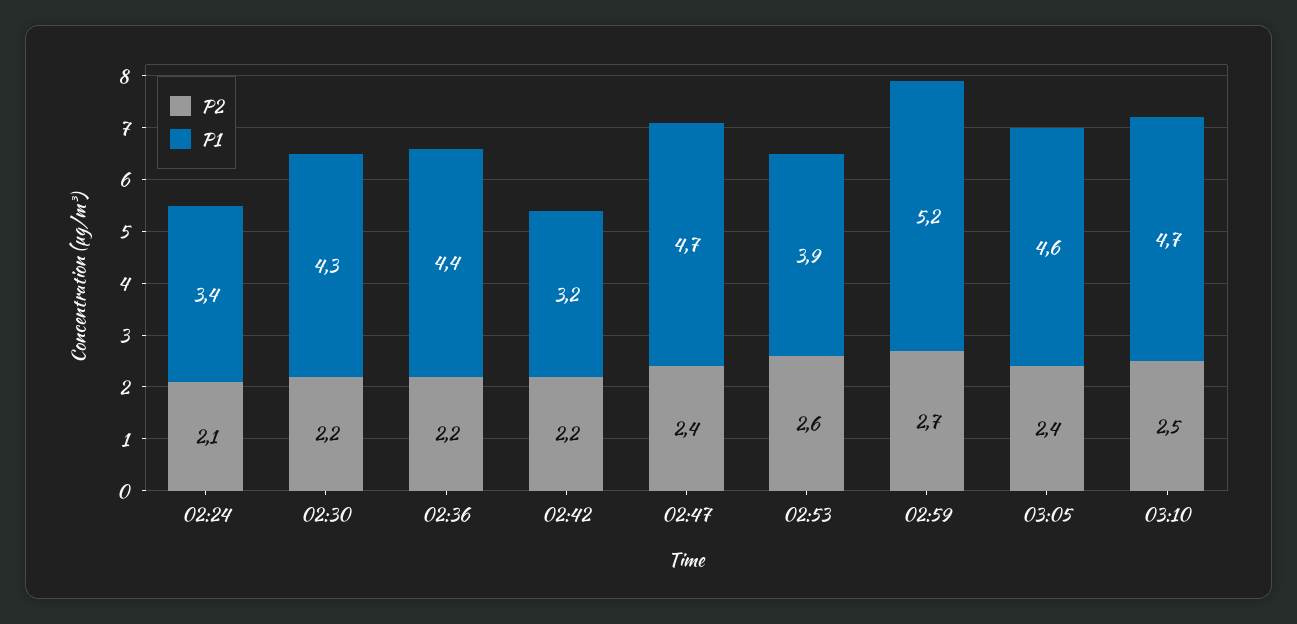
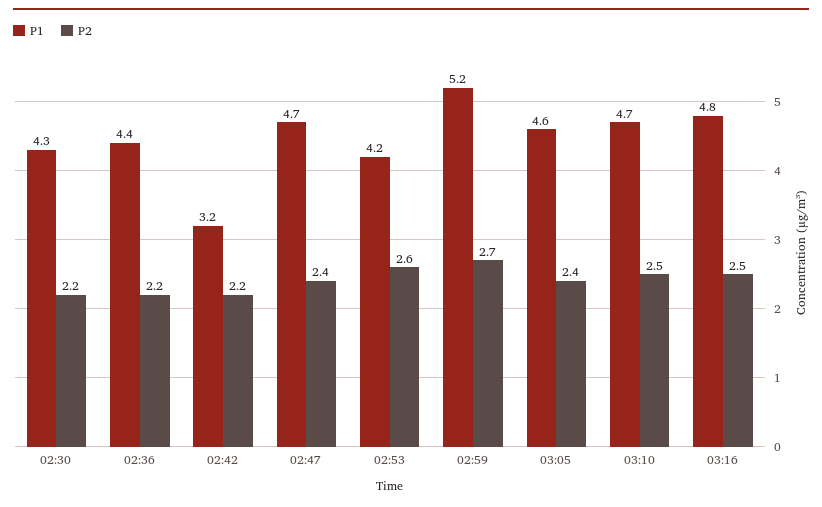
P2, 02:24: 2.1 -> none
P1, 02:24: 3.4 -> none
P1, 02:53: 3.9 -> 4.2
P1, 03:16: none -> 4.8
P2, 03:16: none -> 2.5

